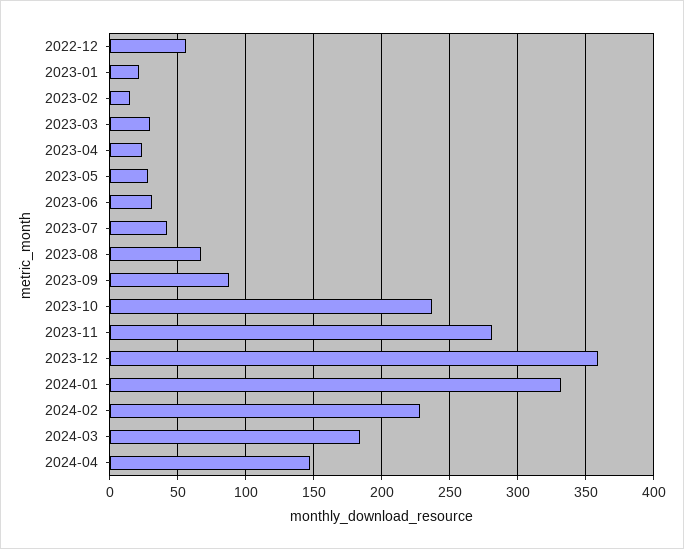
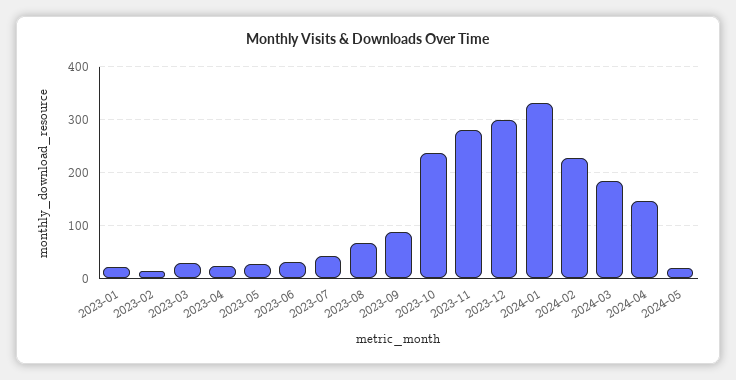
2022-12: 55 -> none
2023-12: 360 -> 300
2024-05: none -> 20

